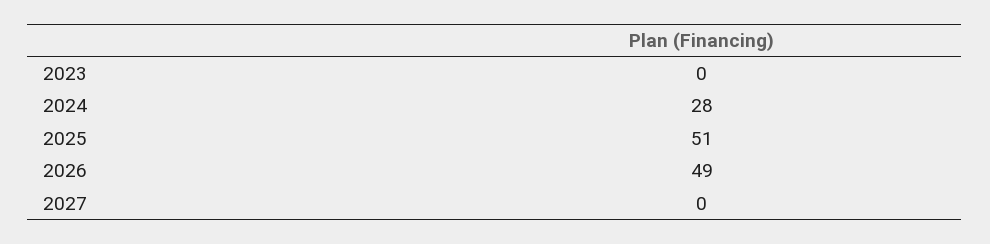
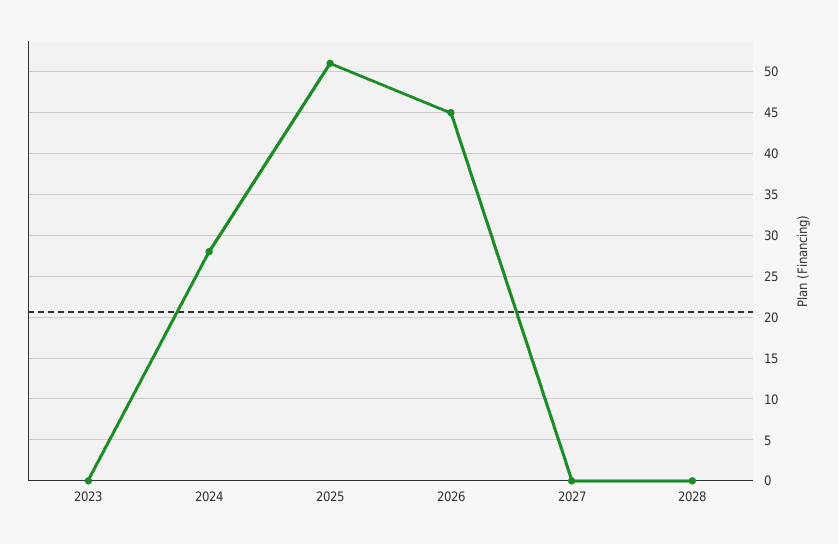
2026: 49 -> 45
2028: none -> 0

